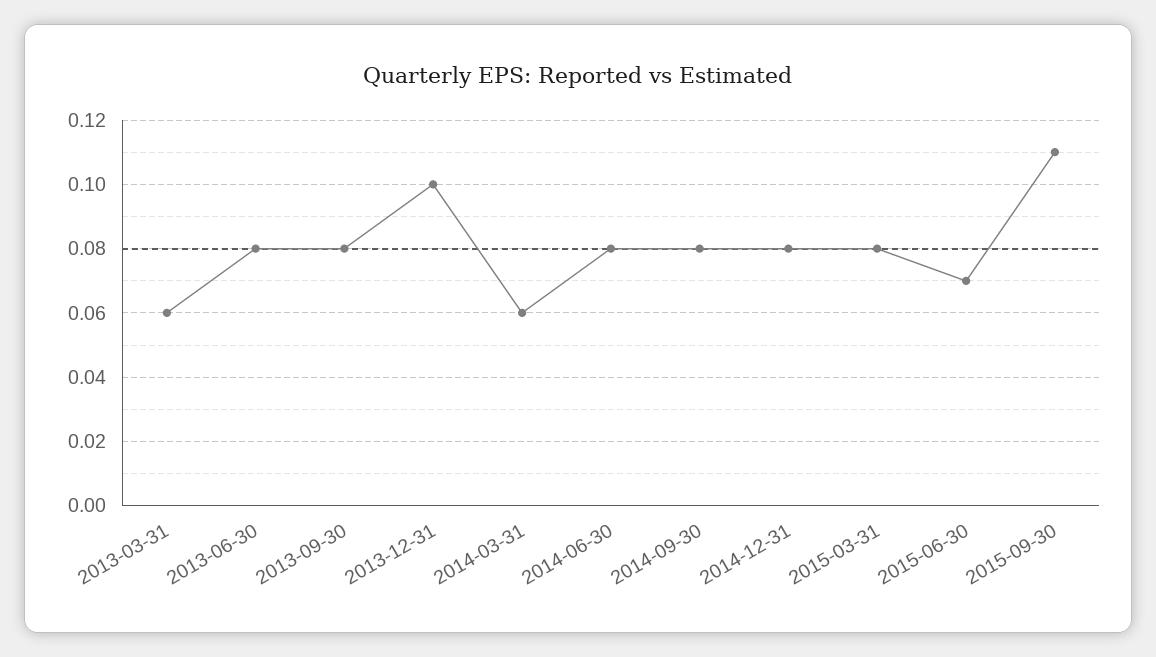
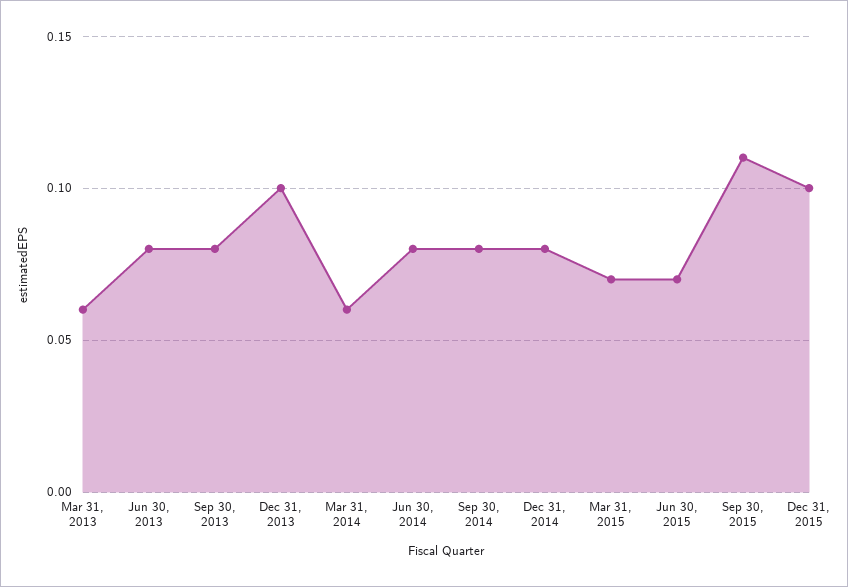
2015-03-31: 0.08 -> 0.07
Dec 31, 2015: none -> 0.1

